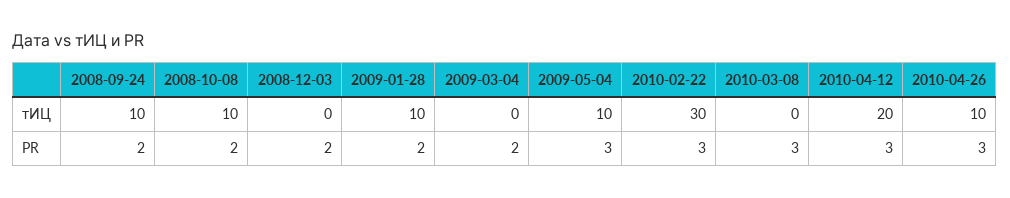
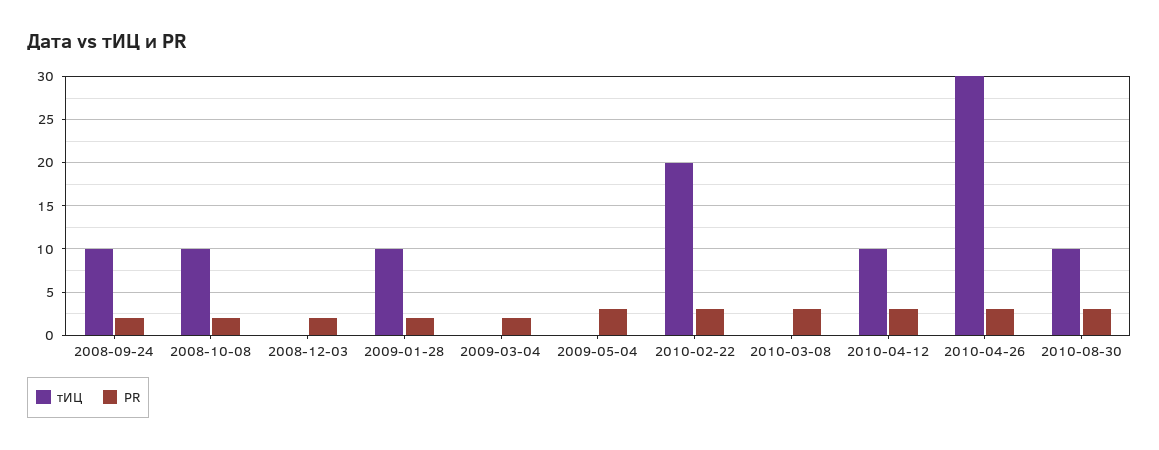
тИЦ, 2009-05-04: 10 -> 0
тИЦ, 2010-02-22: 30 -> 20
тИЦ, 2010-04-12: 20 -> 10
тИЦ, 2010-04-26: 10 -> 30
тИЦ, 2010-08-30: none -> 10
PR, 2010-08-30: none -> 3

